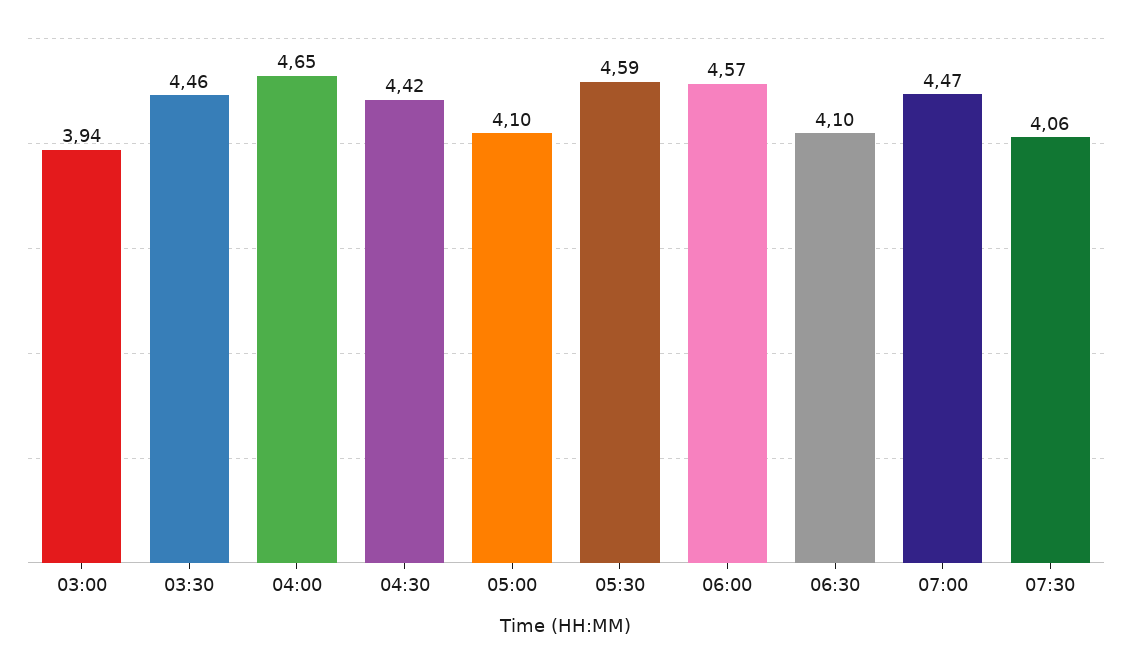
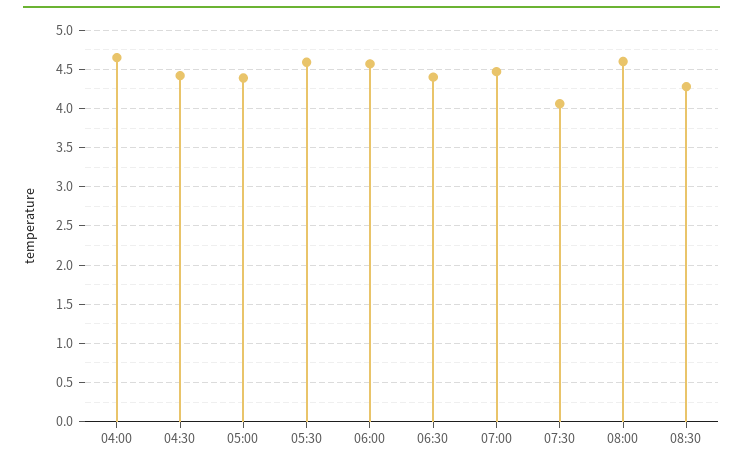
03:00: 3.94 -> none
03:30: 4.46 -> none
05:00: 4.1 -> 4.4
06:30: 4.1 -> 4.4
08:00: none -> 4.6
08:30: none -> 4.3

